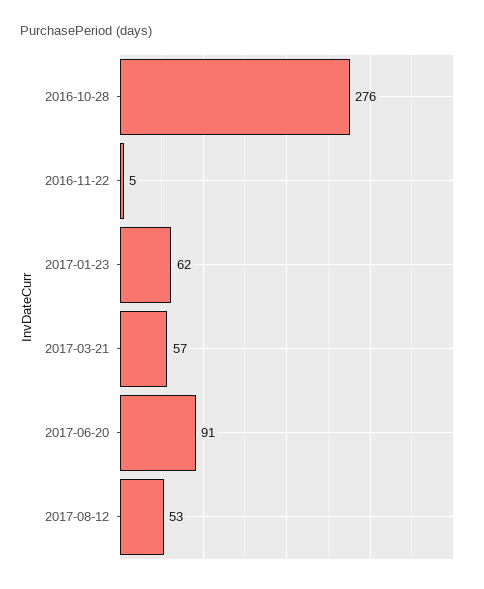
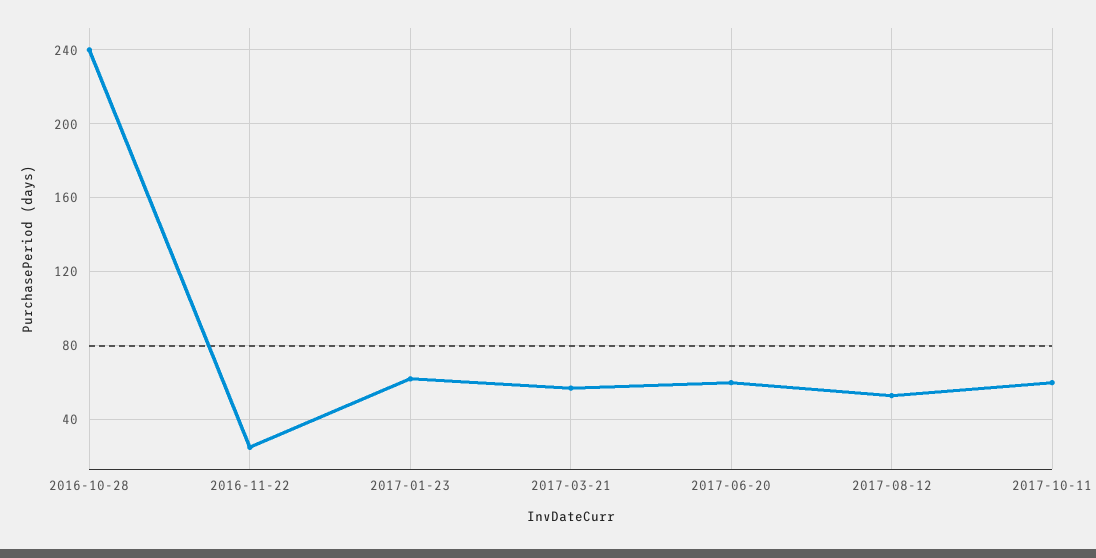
2016-10-28: 276 -> 240
2016-11-22: 5 -> 25
2017-06-20: 91 -> 60
2017-10-11: none -> 60

